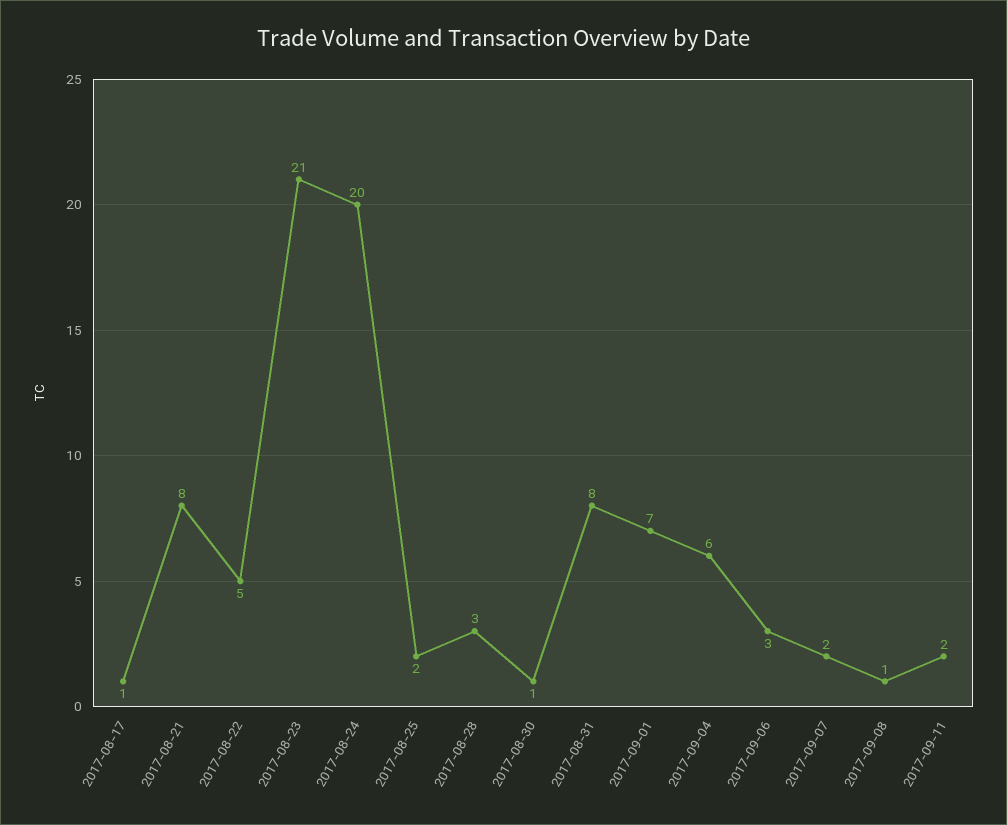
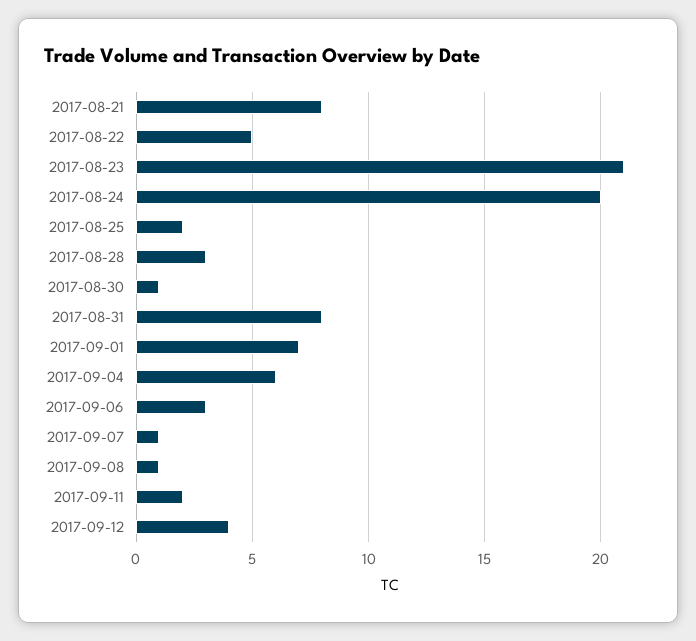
2017-08-17: 1 -> none
2017-09-07: 2 -> 1
2017-09-12: none -> 4

